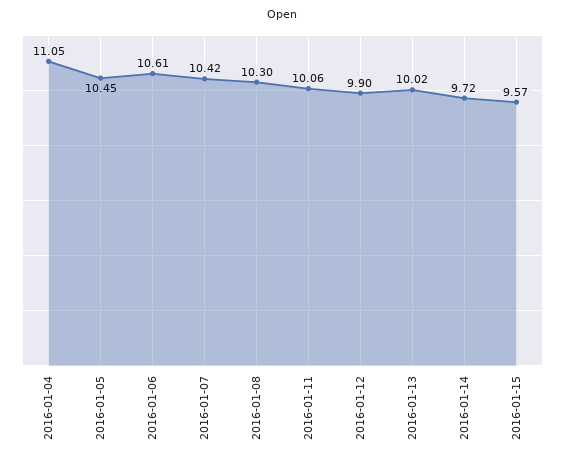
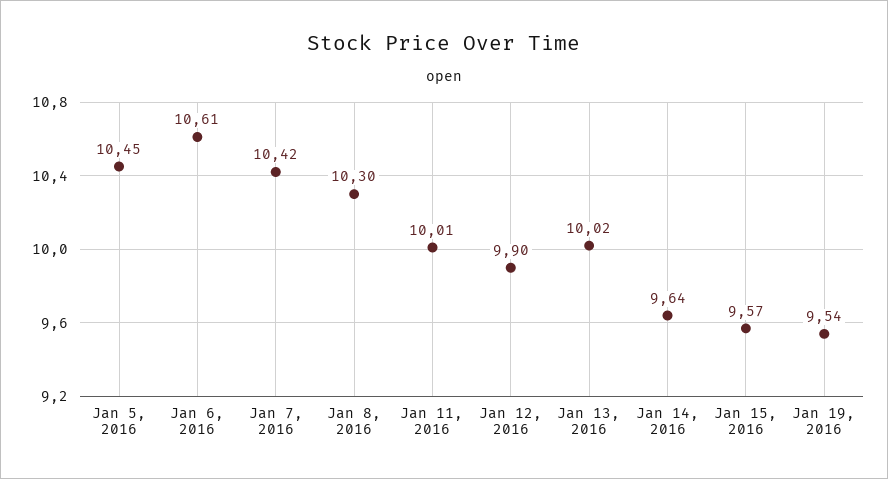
2016-01-04: 11.05 -> none
2016-01-11: 10.06 -> 10.01
2016-01-14: 9.72 -> 9.64
Jan 19, 2016: none -> 9.54

